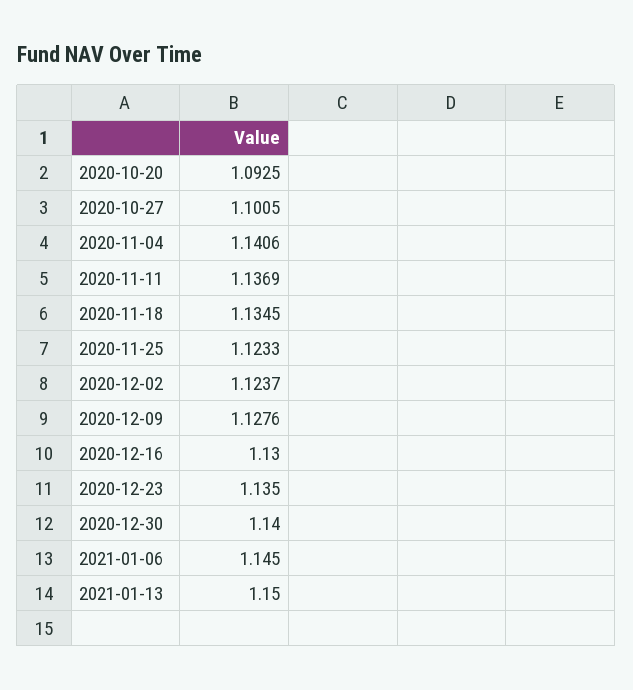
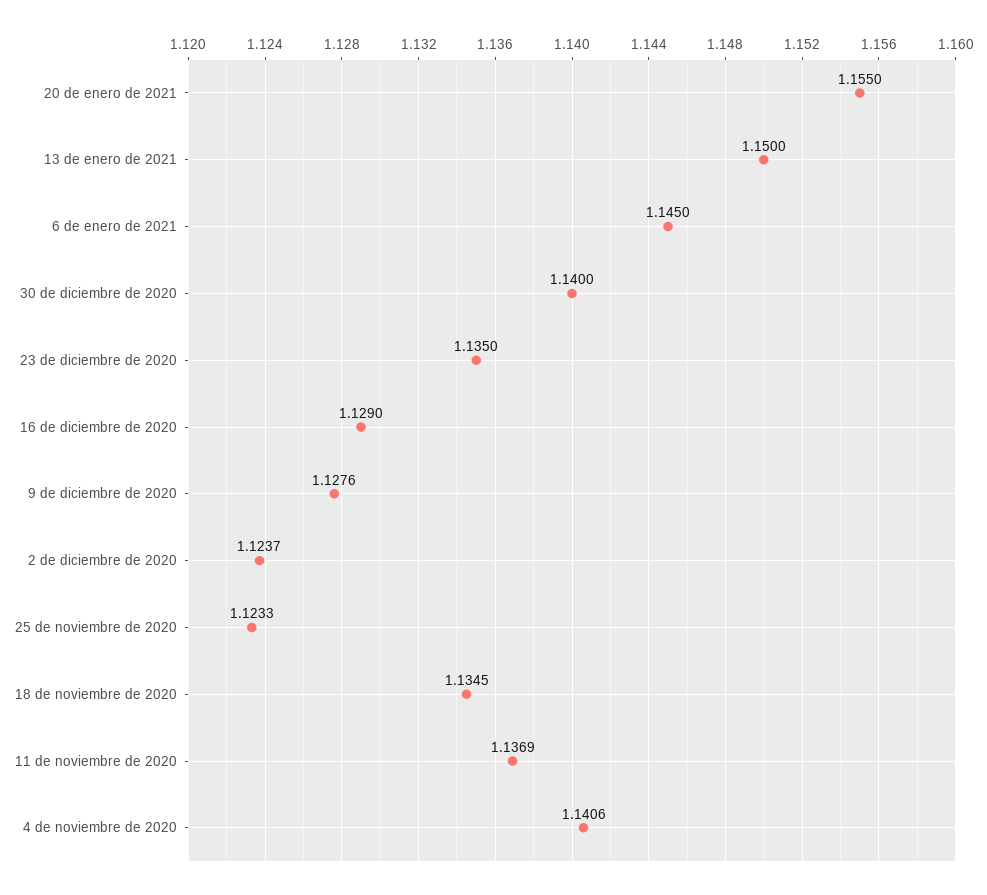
2020-10-20: 1.0925 -> none
2020-10-27: 1.1005 -> none
2020-12-16: 1.13 -> 1.129
20 de enero de 2021: none -> 1.155

